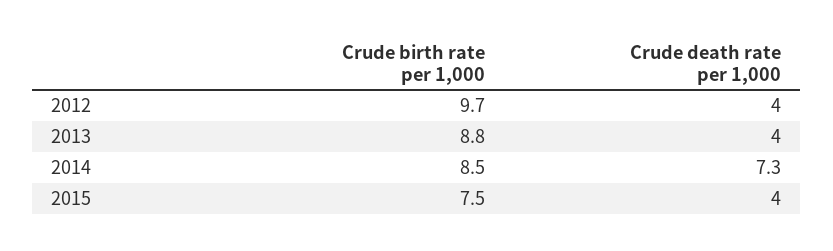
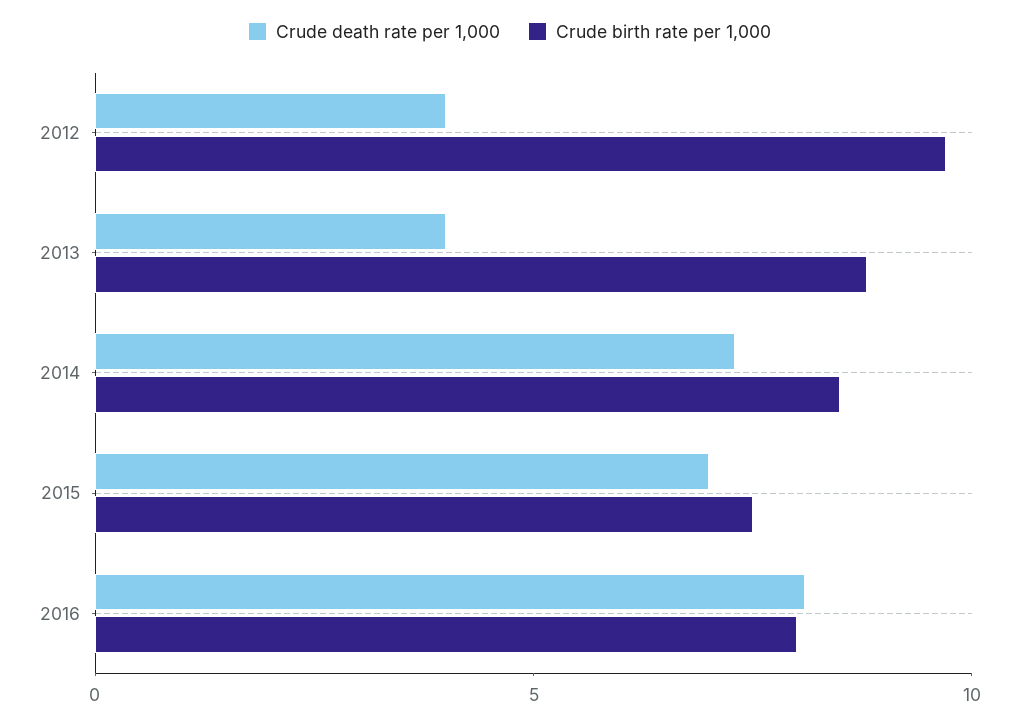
Crude death rate per 1,000, 2015: 4 -> 7
Crude death rate per 1,000, 2016: none -> 8
Crude birth rate per 1,000, 2016: none -> 8

